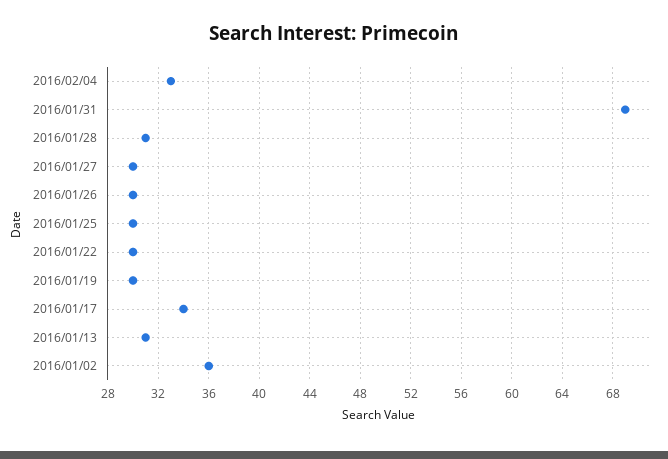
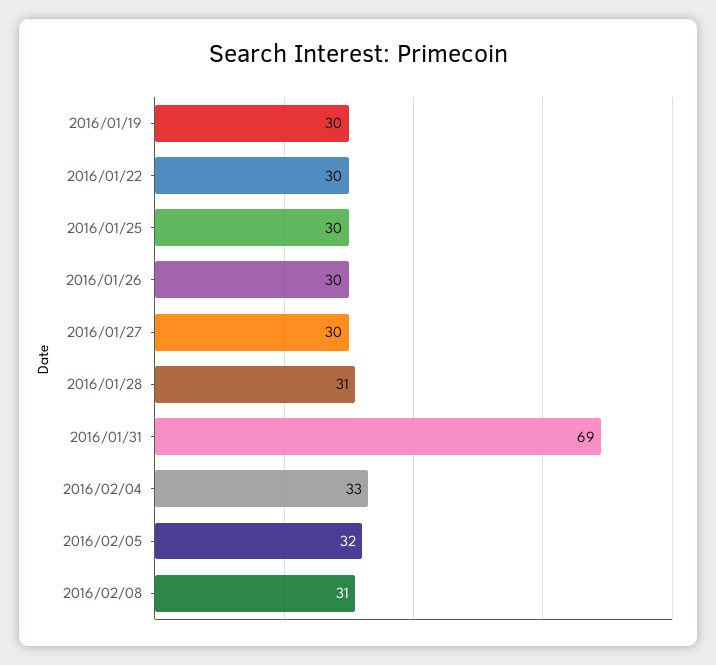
2016/01/17: 34 -> none
2016/01/13: 31 -> none
2016/01/02: 36 -> none
2016/02/05: none -> 32
2016/02/08: none -> 31

